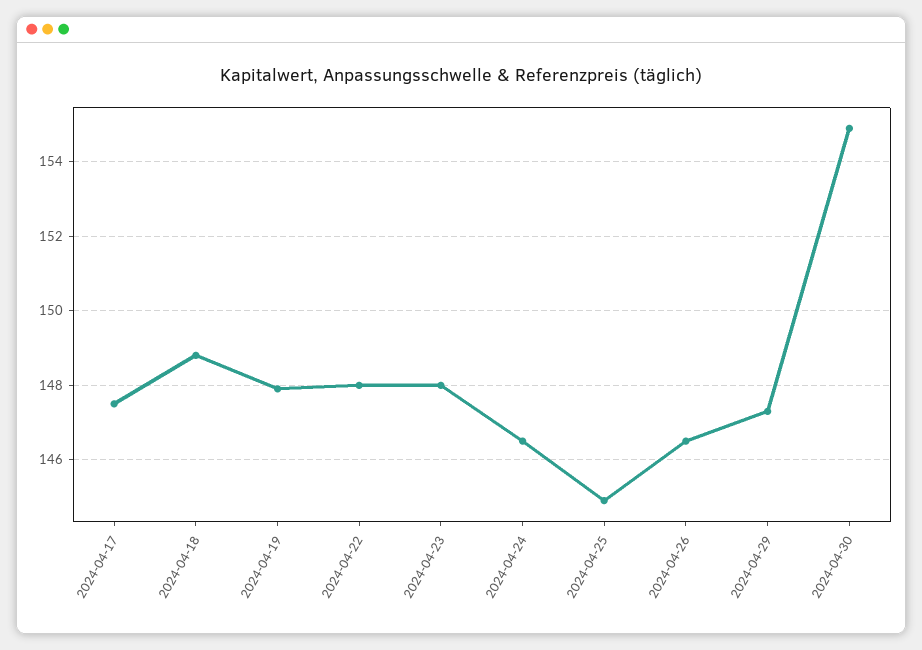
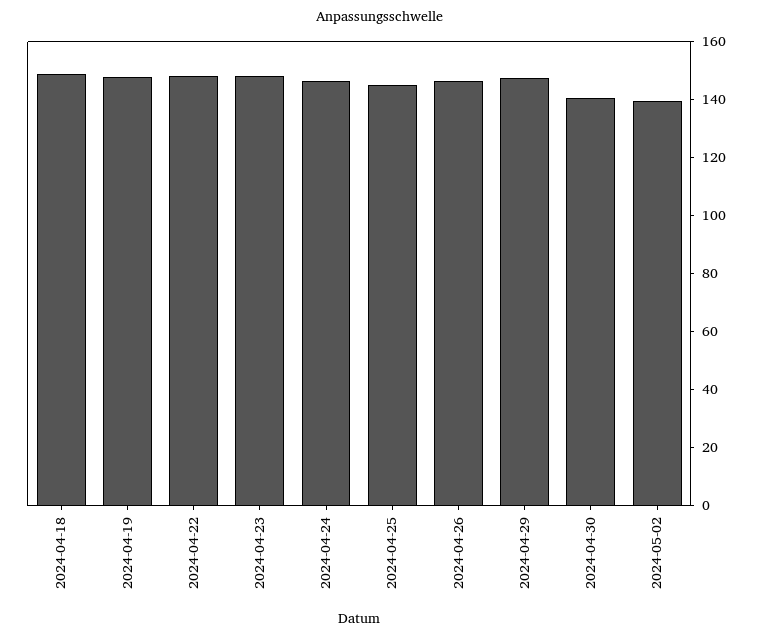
2024-04-17: 147.5 -> none
2024-04-30: 155 -> 140
2024-05-02: none -> 140

